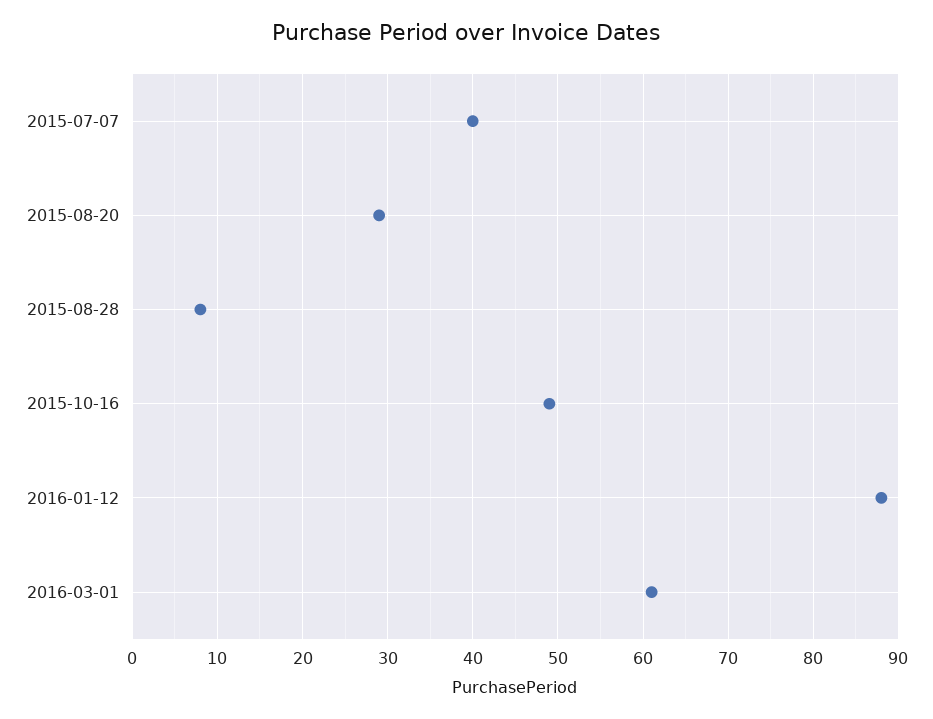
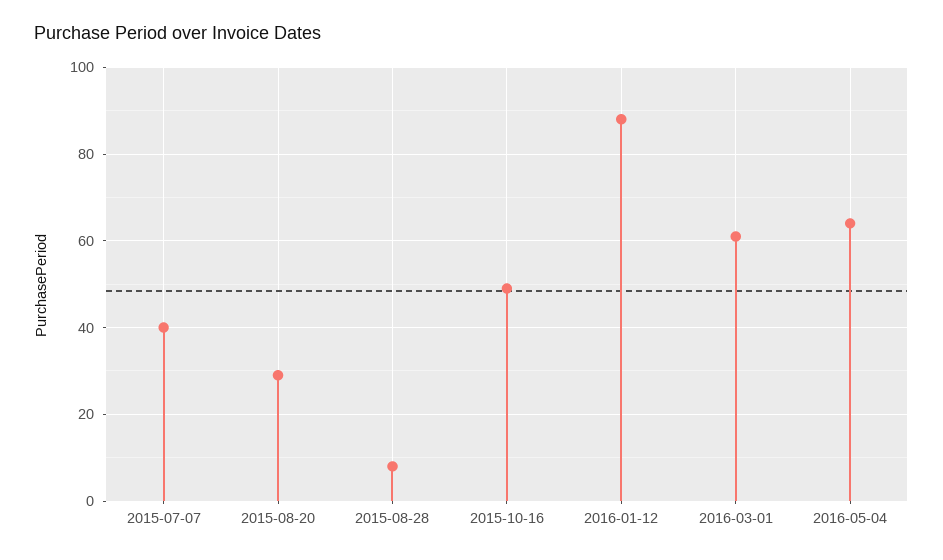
2016-05-04: none -> 65

